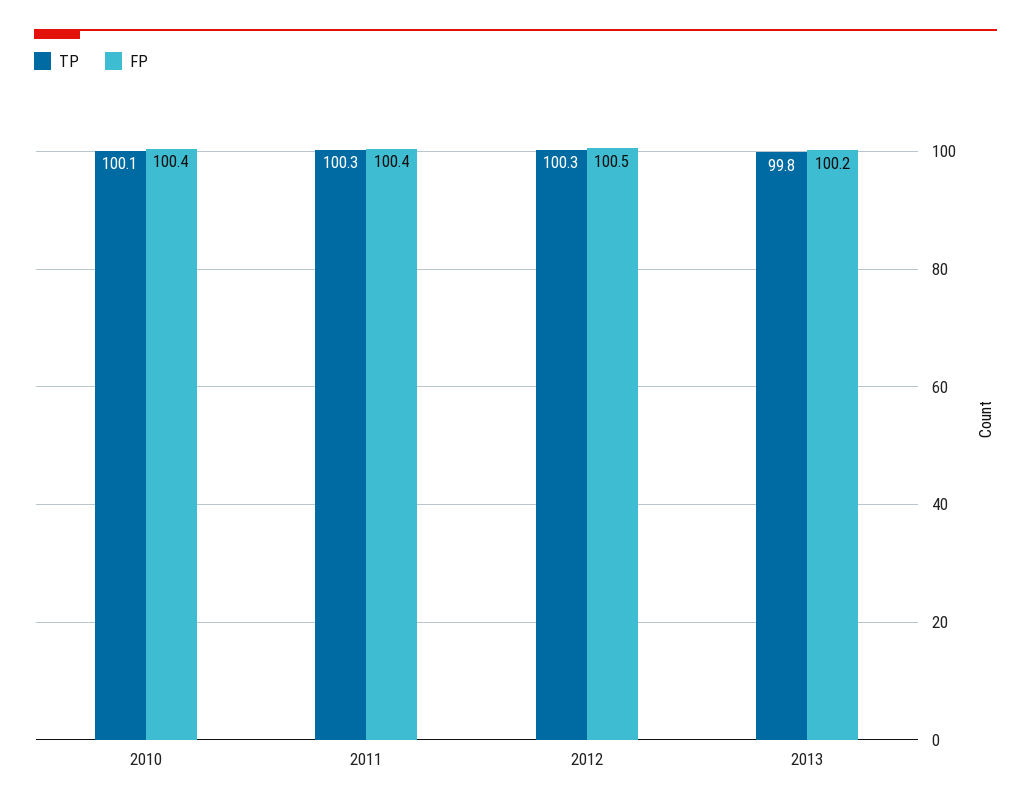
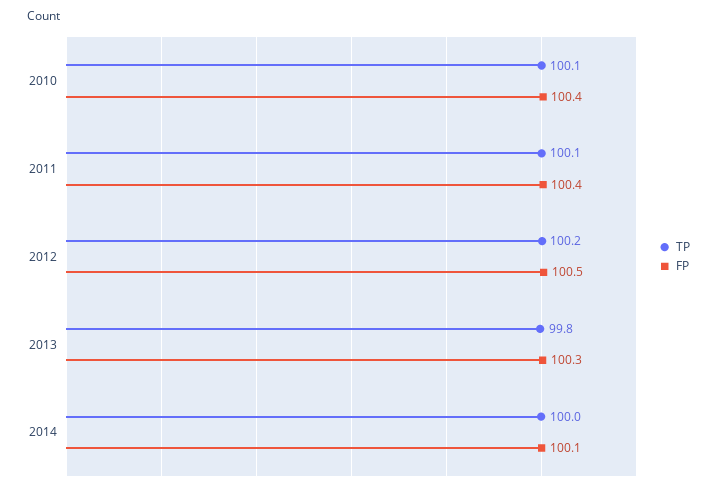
TP, 2011: 100.3 -> 100.1
TP, 2012: 100.3 -> 100.2
FP, 2013: 100.2 -> 100.3
TP, 2014: none -> 100
FP, 2014: none -> 100.1

